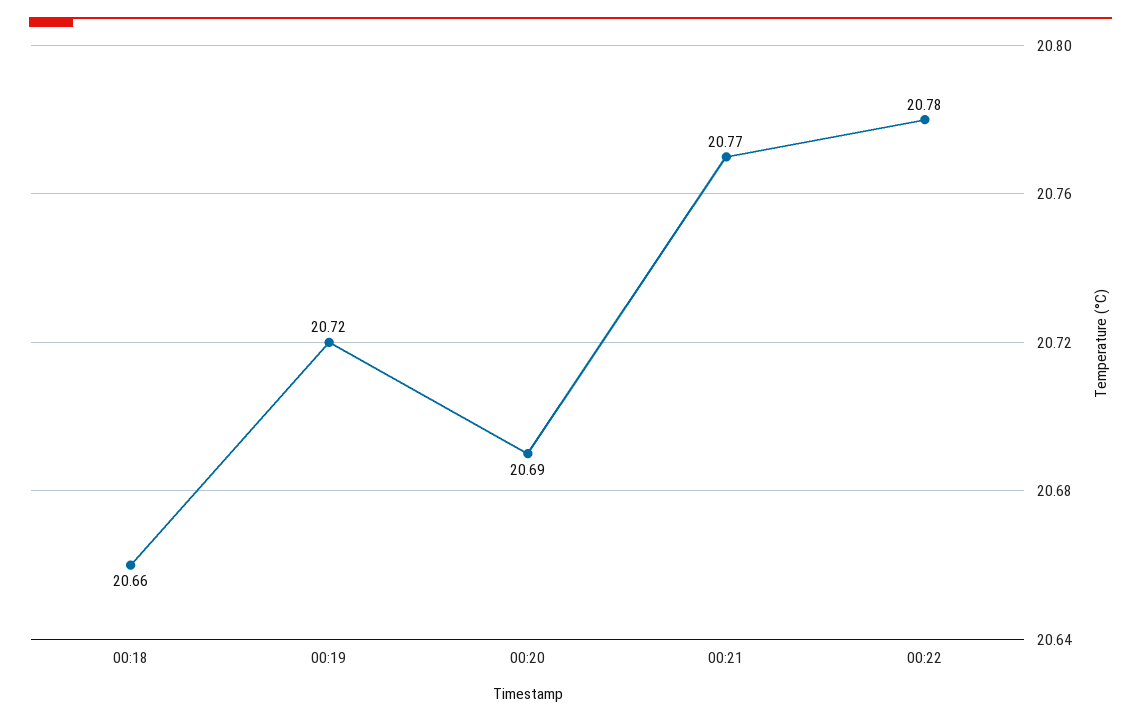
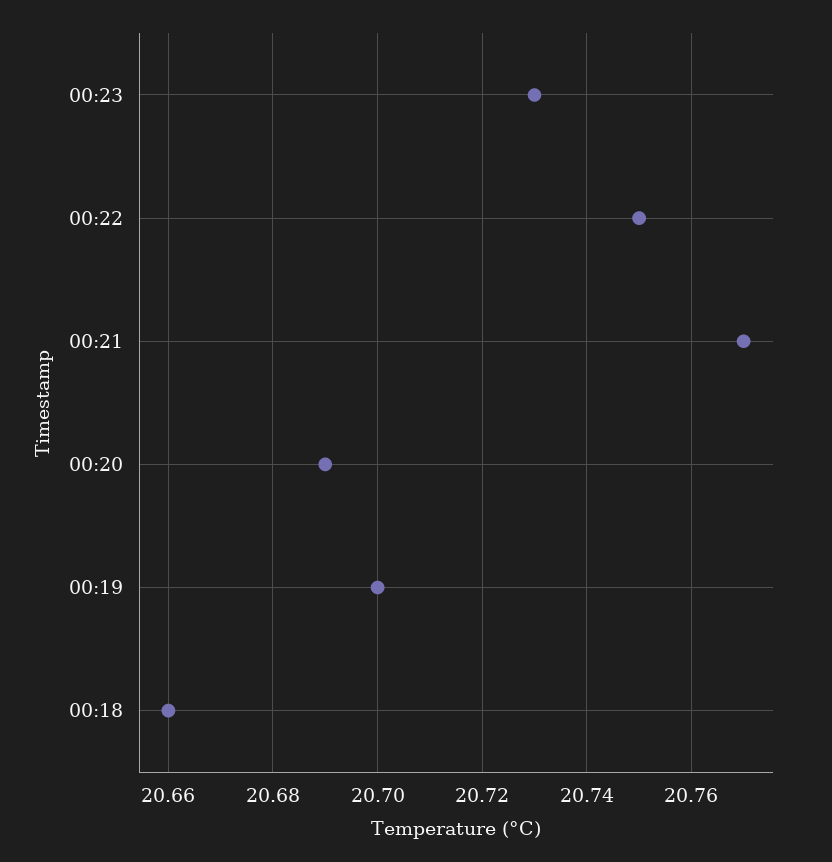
00:19: 20.72 -> 20.7
00:22: 20.78 -> 20.75
00:23: none -> 20.73

